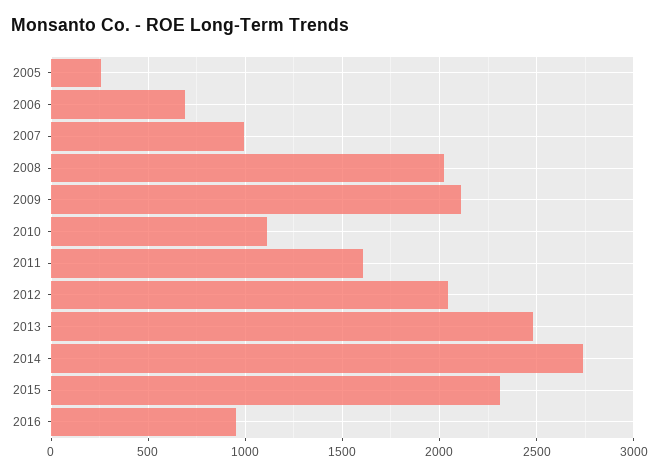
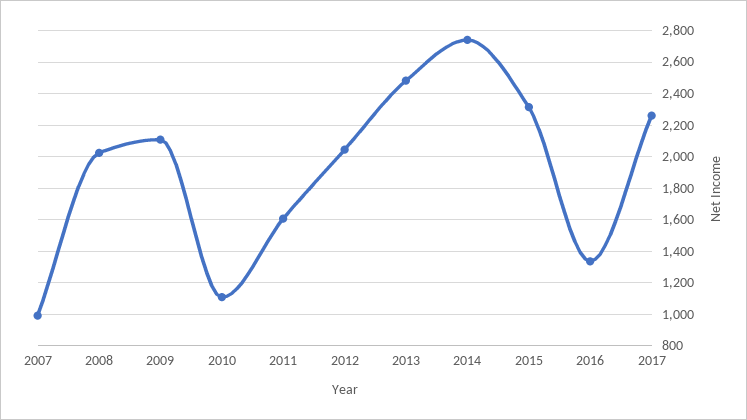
2005: 250 -> none
2006: 700 -> none
2016: 950 -> 1350
2017: none -> 2250

